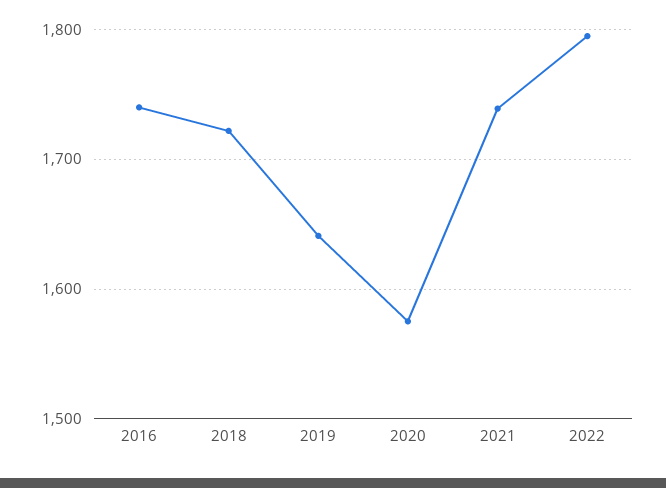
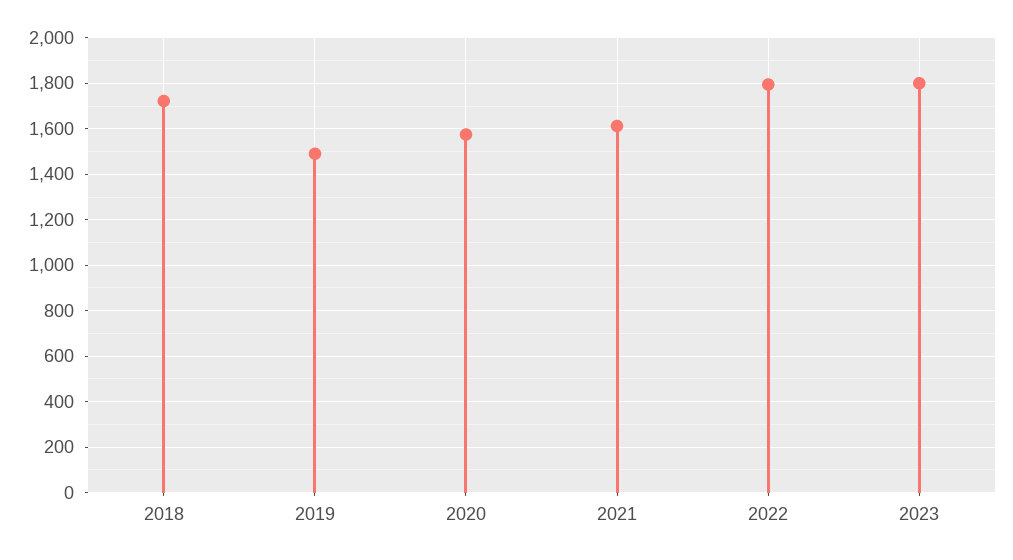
2016: 1740 -> none
2019: 1640 -> 1500
2021: 1740 -> 1600
2023: none -> 1800

